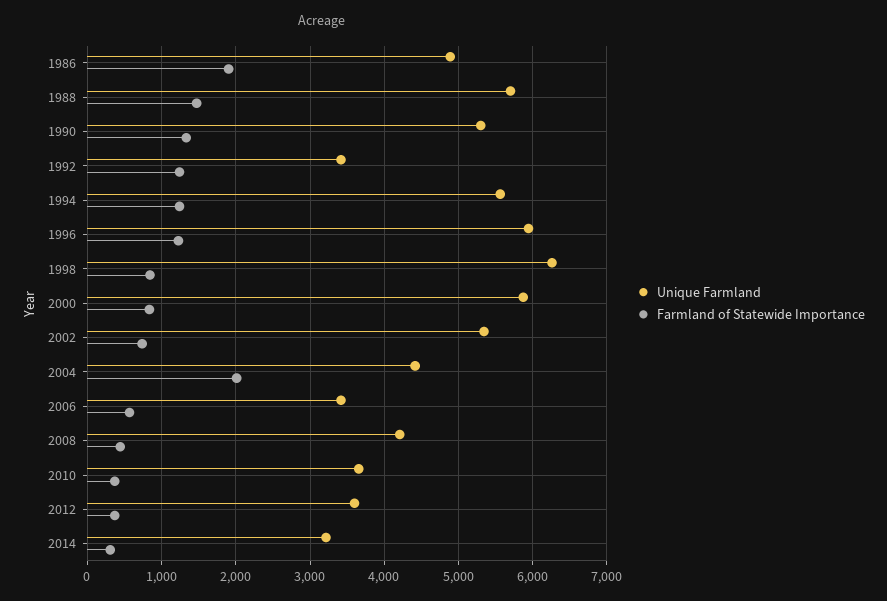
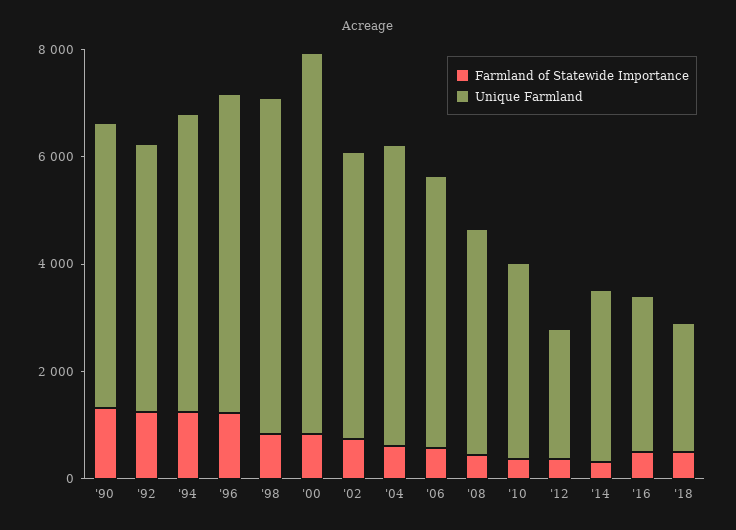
Unique Farmland, 1986: 4900 -> none
Farmland of Statewide Importance, 1986: 1900 -> none
Unique Farmland, 1988: 5700 -> none
Farmland of Statewide Importance, 1988: 1500 -> none
Unique Farmland, 1992: 3400 -> 5000
Unique Farmland, 2000: 5900 -> 7000
Unique Farmland, 2004: 4400 -> 5500
Farmland of Statewide Importance, 2004: 2000 -> 500
Unique Farmland, 2006: 3400 -> 5000
Unique Farmland, 2012: 3600 -> 2500
Farmland of Statewide Importance, '16: none -> 500
Unique Farmland, '16: none -> 3000
Farmland of Statewide Importance, '18: none -> 500
Unique Farmland, '18: none -> 2500

